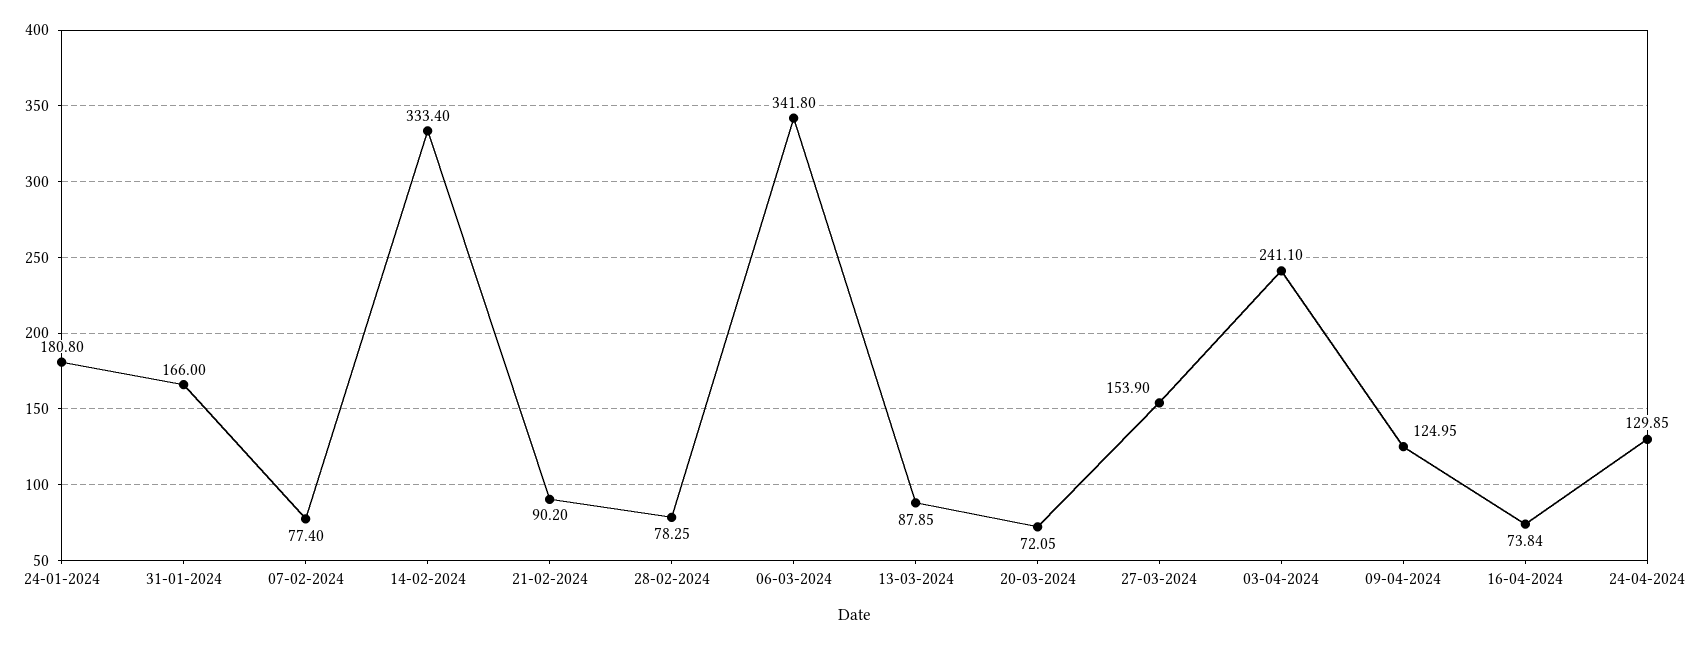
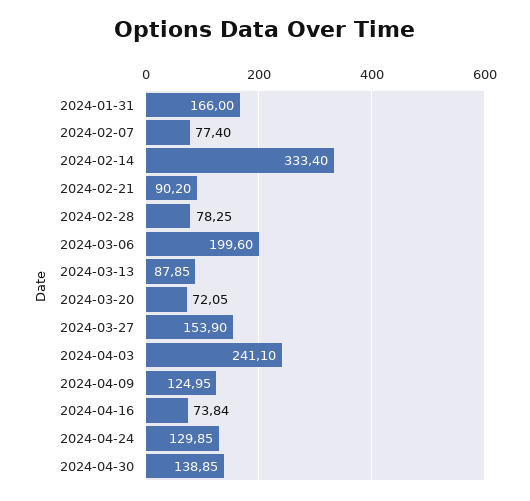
24-01-2024: 180.8 -> none
06-03-2024: 341.8 -> 199.6
2024-04-30: none -> 138.85

